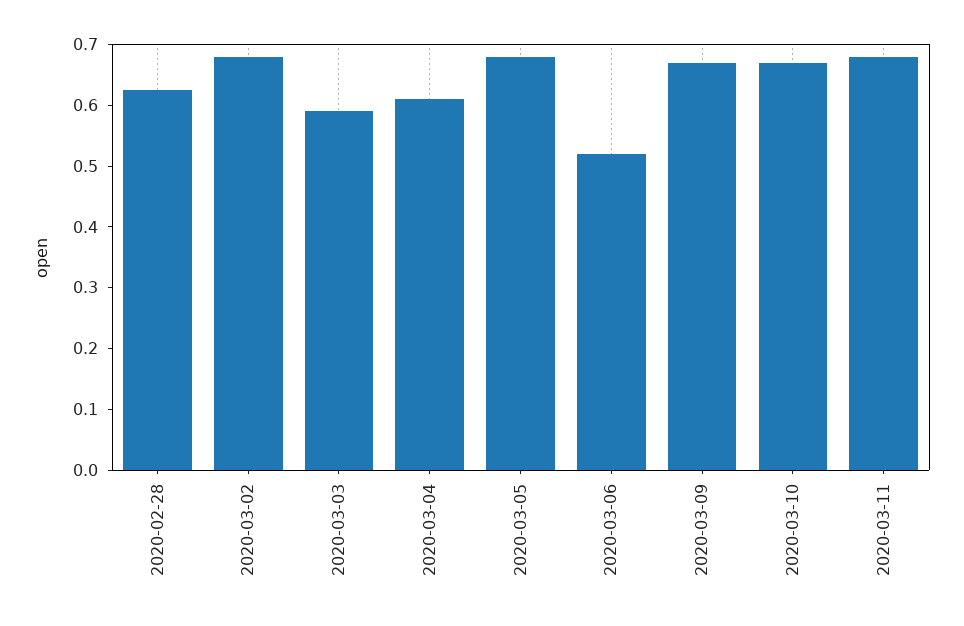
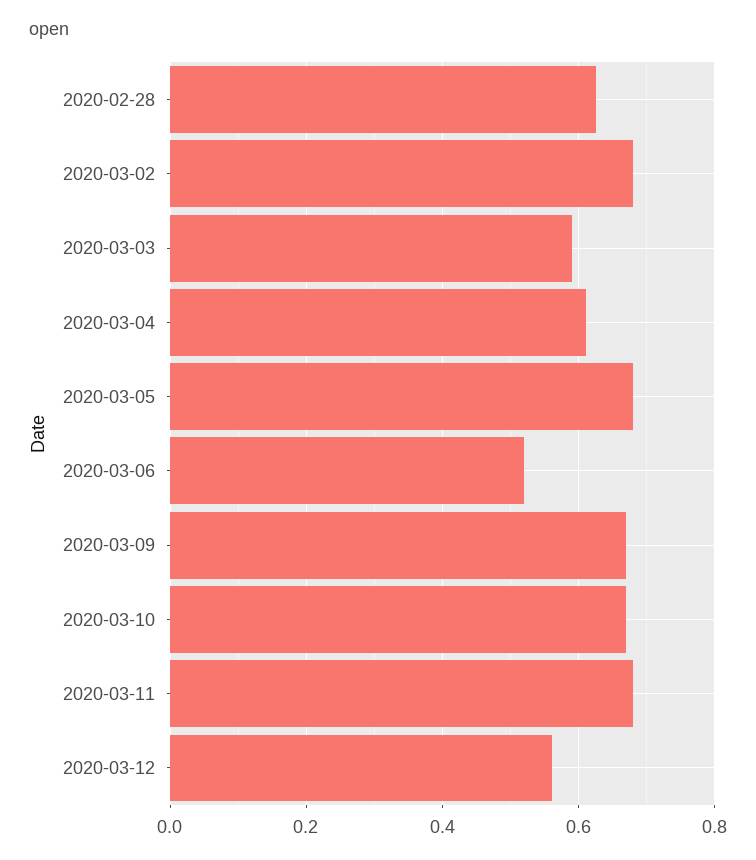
2020-03-12: none -> 0.56

